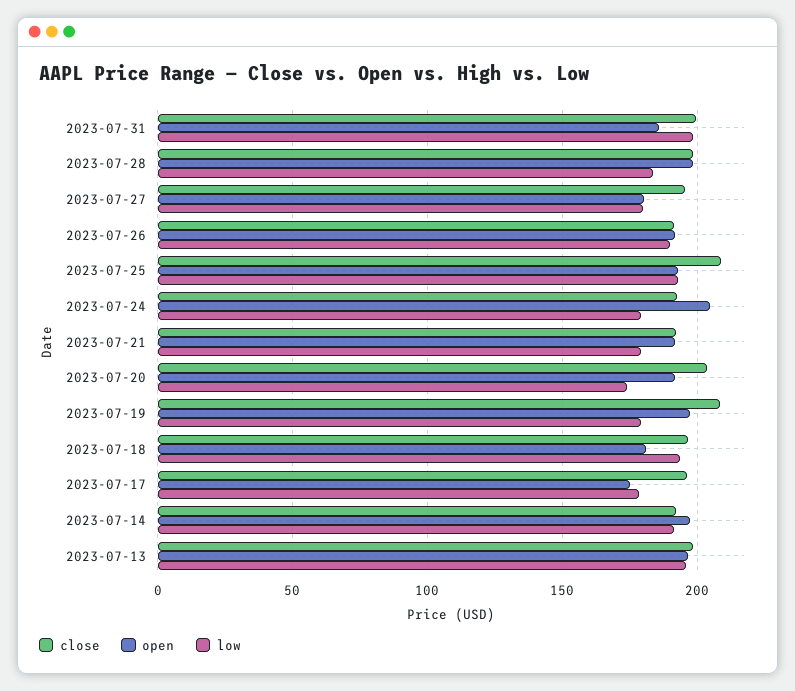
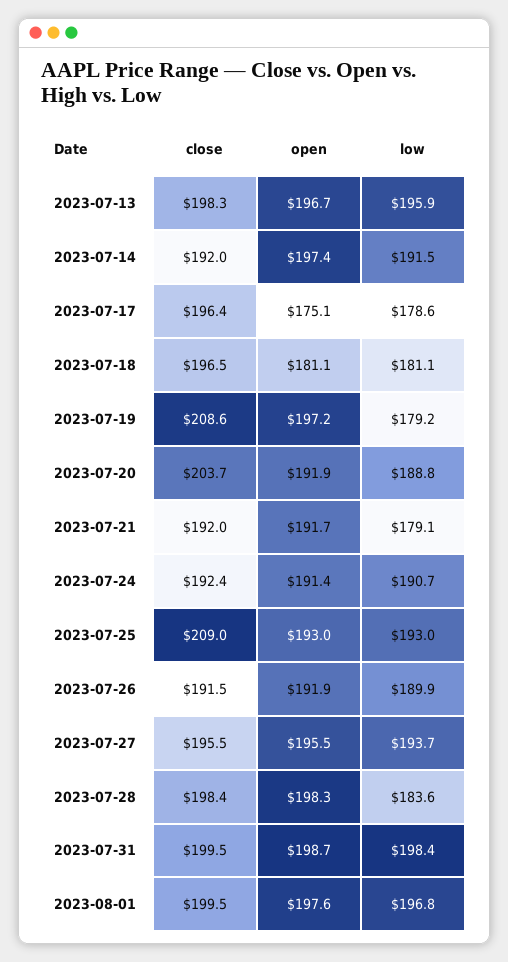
open, 2023-07-31: 185 -> 198.7
open, 2023-07-27: 180 -> 195.5
low, 2023-07-27: 180 -> 193.7
open, 2023-07-24: 205 -> 191.4
low, 2023-07-24: 180 -> 190.7
low, 2023-07-20: 175 -> 188.8
low, 2023-07-18: 195 -> 181.1
close, 2023-08-01: none -> 199.5
open, 2023-08-01: none -> 197.6
low, 2023-08-01: none -> 196.8

